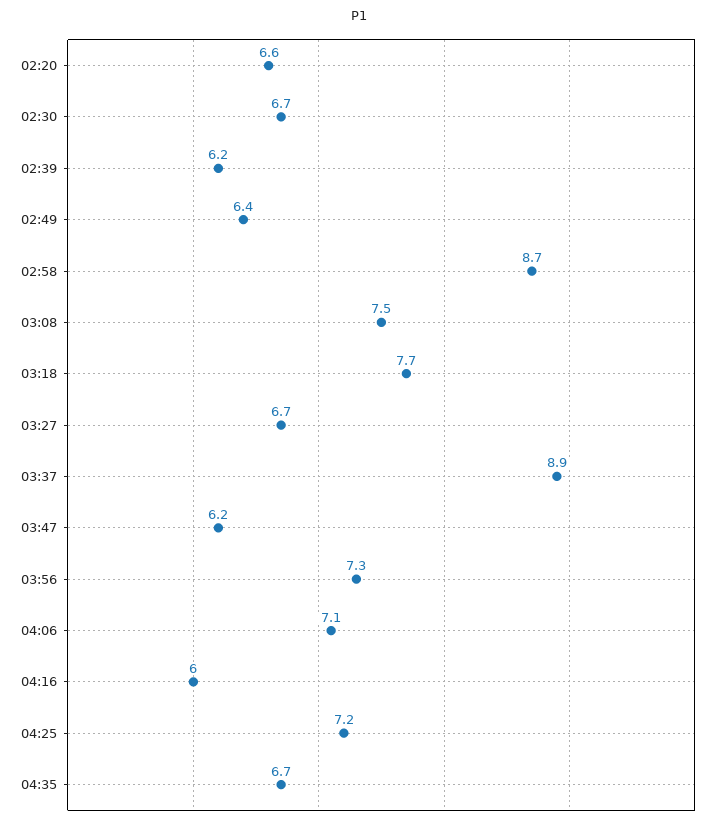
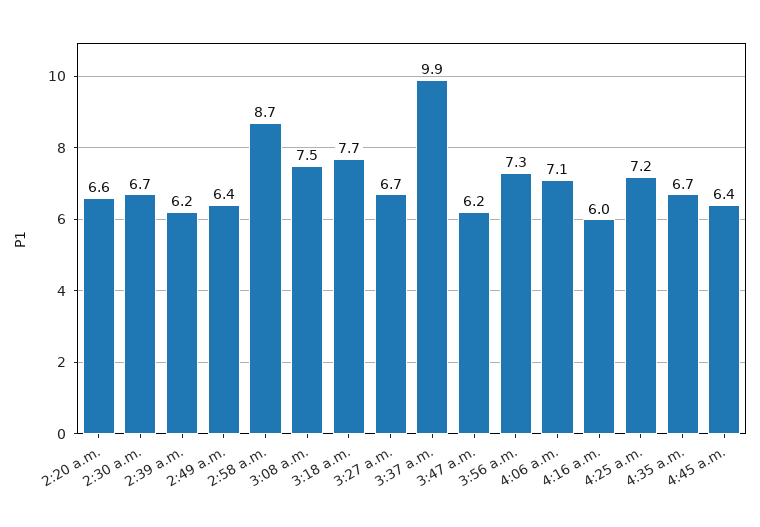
03:37: 8.9 -> 9.9
4:45 a.m.: none -> 6.4

